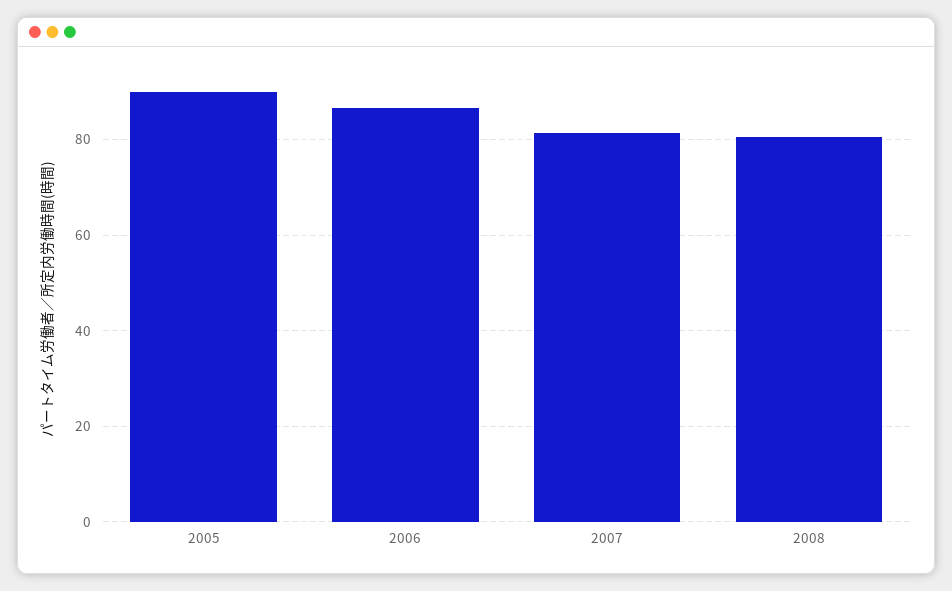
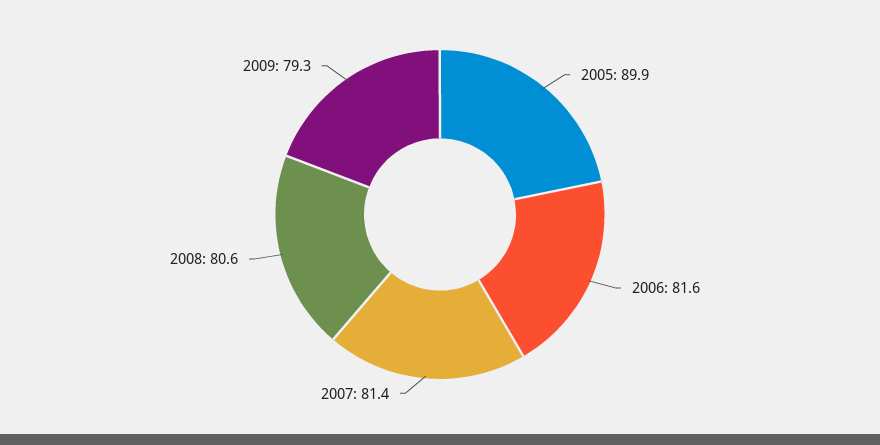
2006: 86 -> 81.6
2009: none -> 79.3

